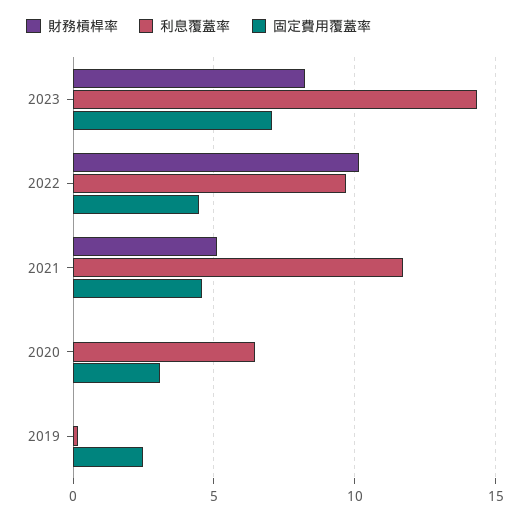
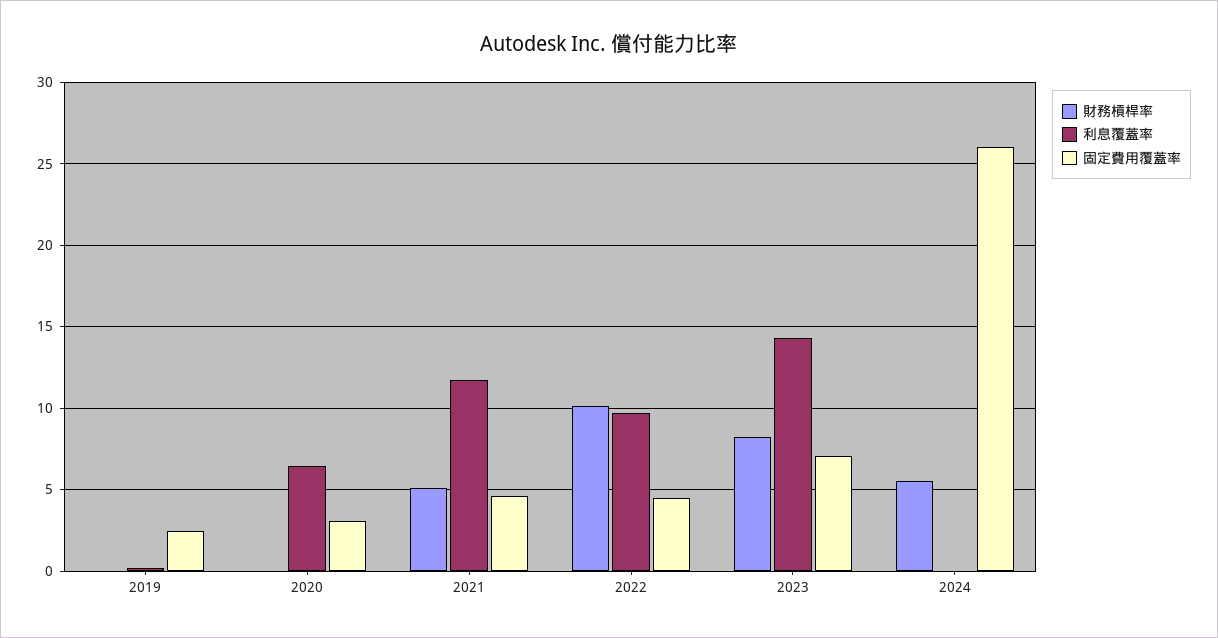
財務槓桿率, 2024: none -> 5.5
利息覆蓋率, 2024: none -> 0
固定費用覆蓋率, 2024: none -> 26

